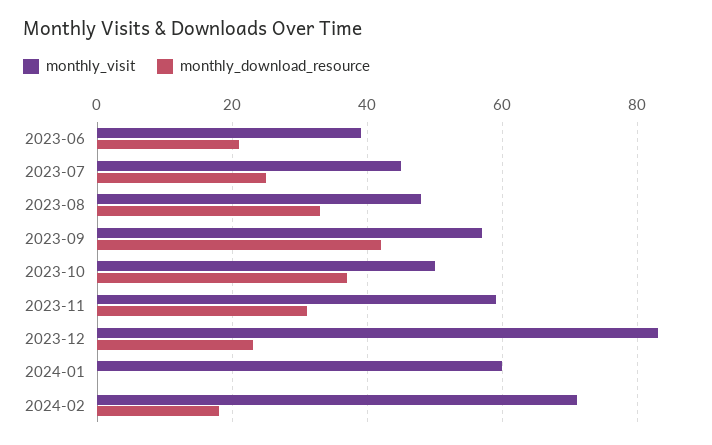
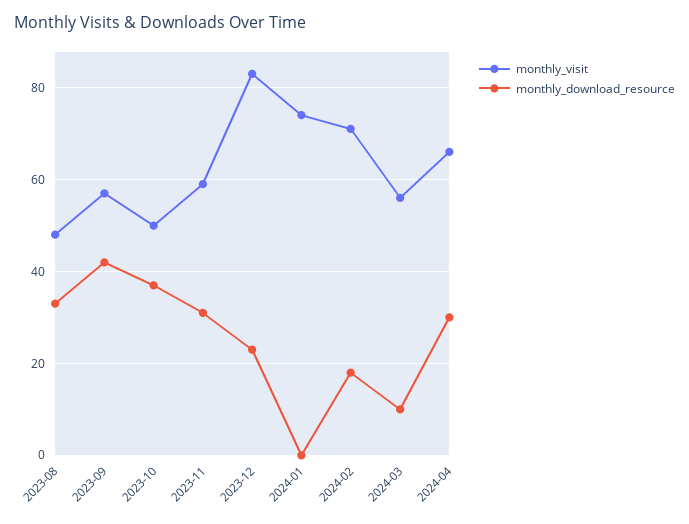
monthly_visit, 2023-06: 40 -> none
monthly_download_resource, 2023-06: 20 -> none
monthly_visit, 2023-07: 45 -> none
monthly_download_resource, 2023-07: 25 -> none
monthly_visit, 2024-01: 60 -> 75
monthly_visit, 2024-03: none -> 55
monthly_download_resource, 2024-03: none -> 10
monthly_visit, 2024-04: none -> 65
monthly_download_resource, 2024-04: none -> 30

